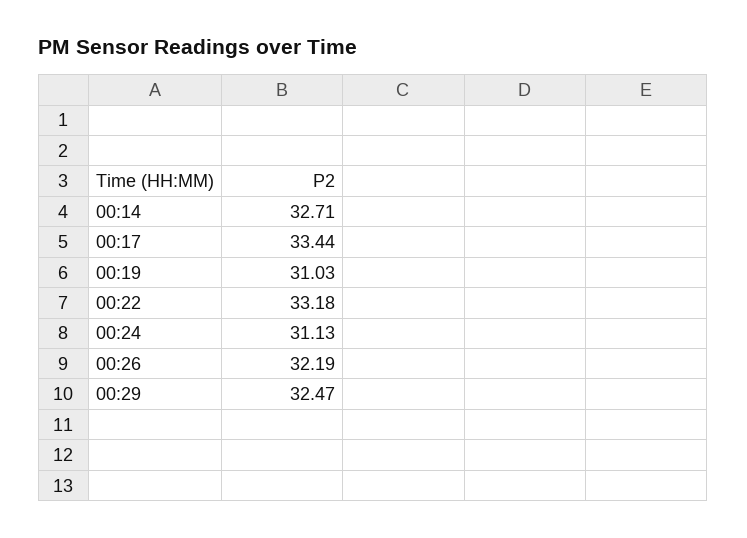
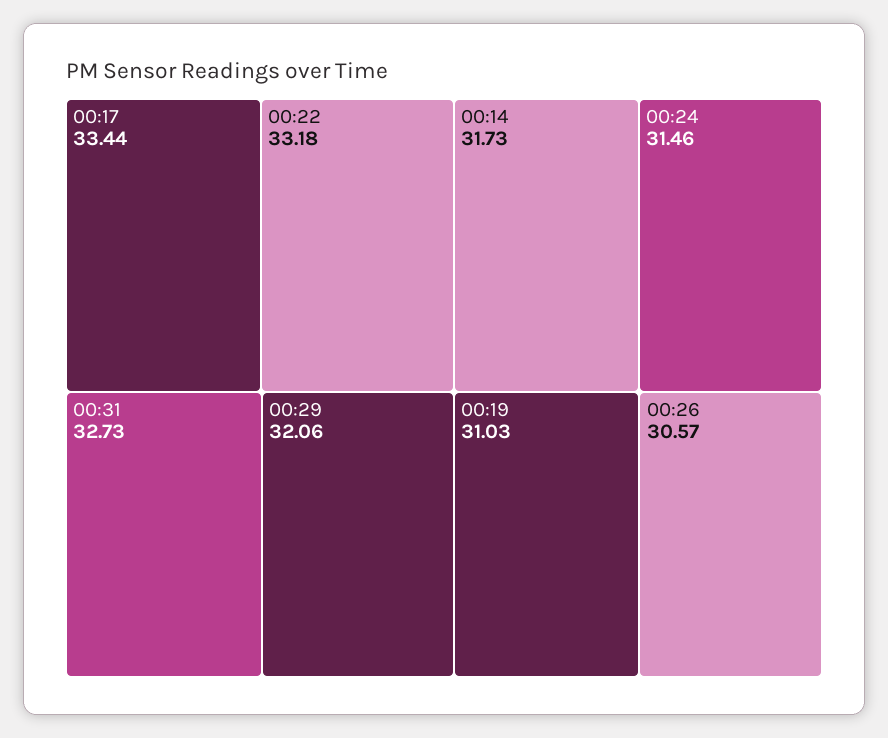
00:14: 32.71 -> 31.73
00:24: 31.13 -> 31.46
00:26: 32.19 -> 30.57
00:29: 32.47 -> 32.06
00:31: none -> 32.73

